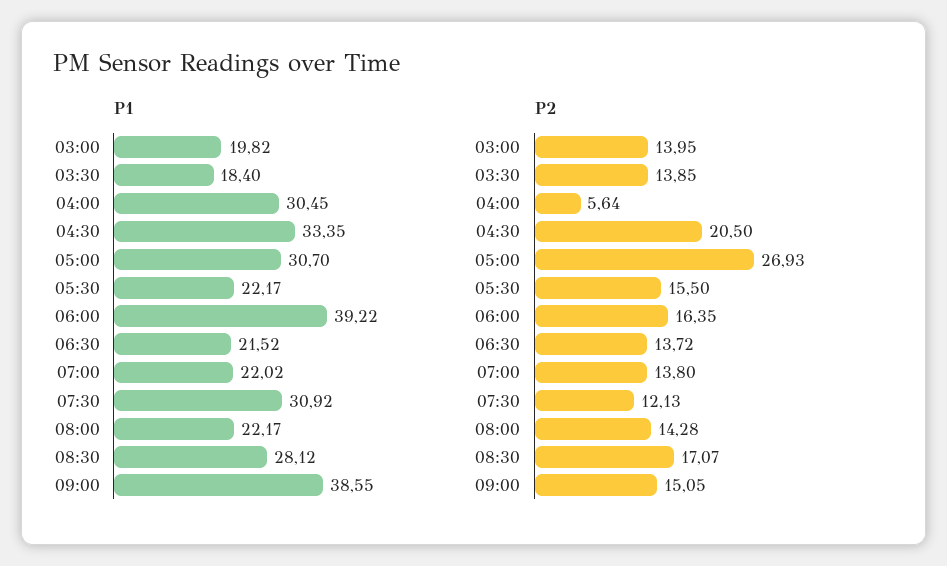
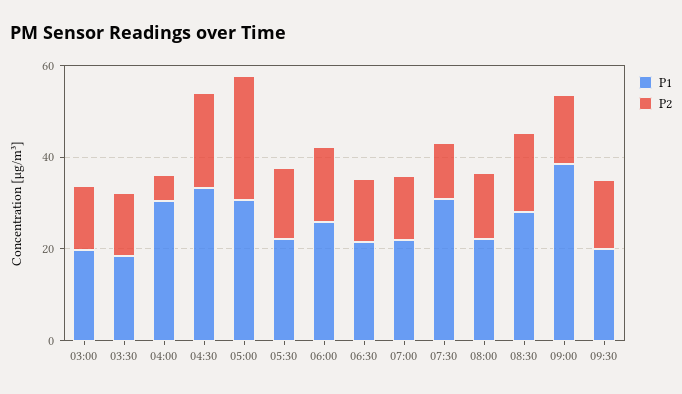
P1, 06:00: 39.22 -> 25
P1, 09:30: none -> 20
P2, 09:30: none -> 15

